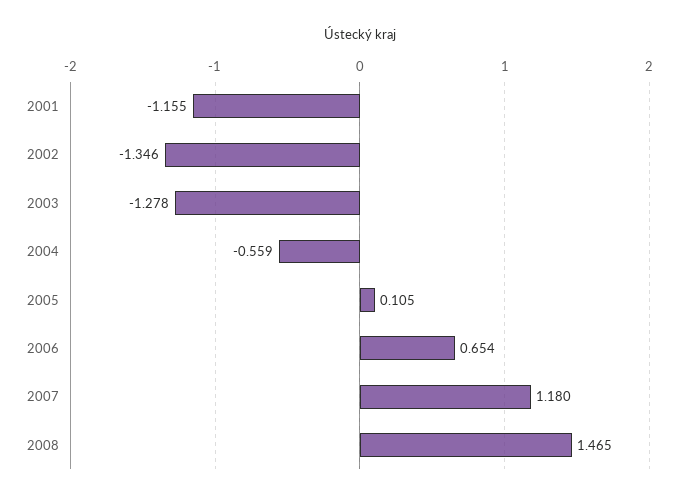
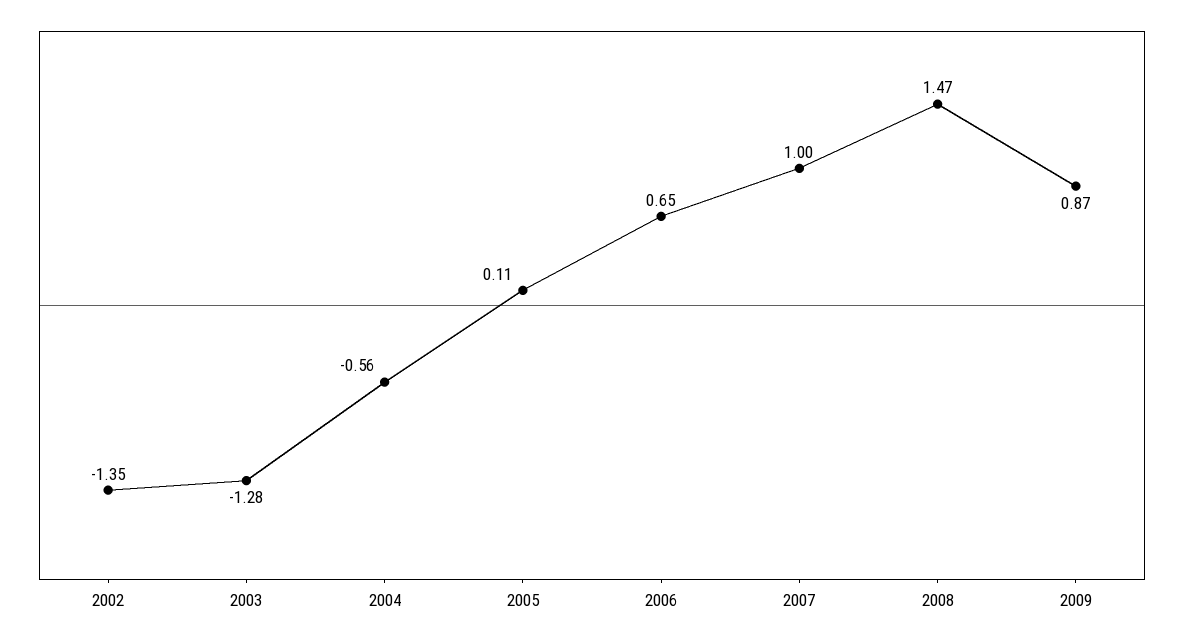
2001: -1.155 -> none
2007: 1.18 -> 1
2009: none -> 0.87

